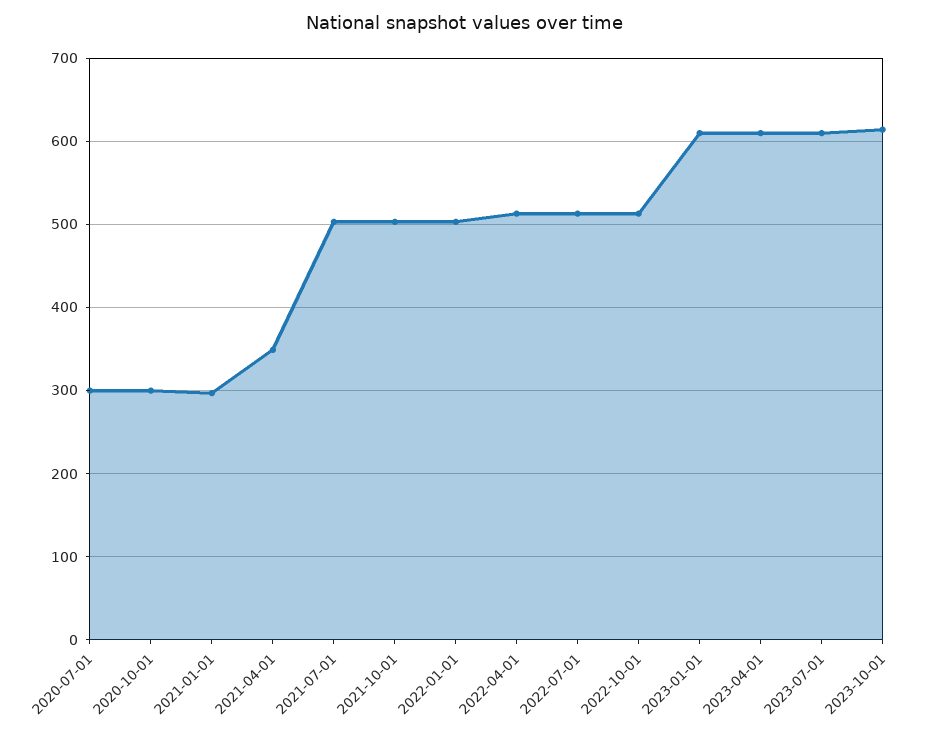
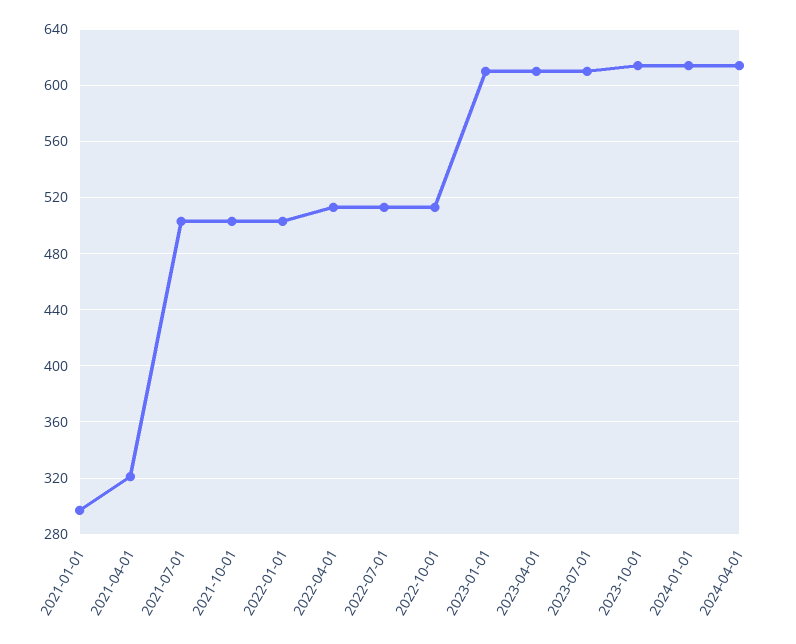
2020-07-01: 300 -> none
2020-10-01: 300 -> none
2021-04-01: 350 -> 320
2024-01-01: none -> 615
2024-04-01: none -> 615

